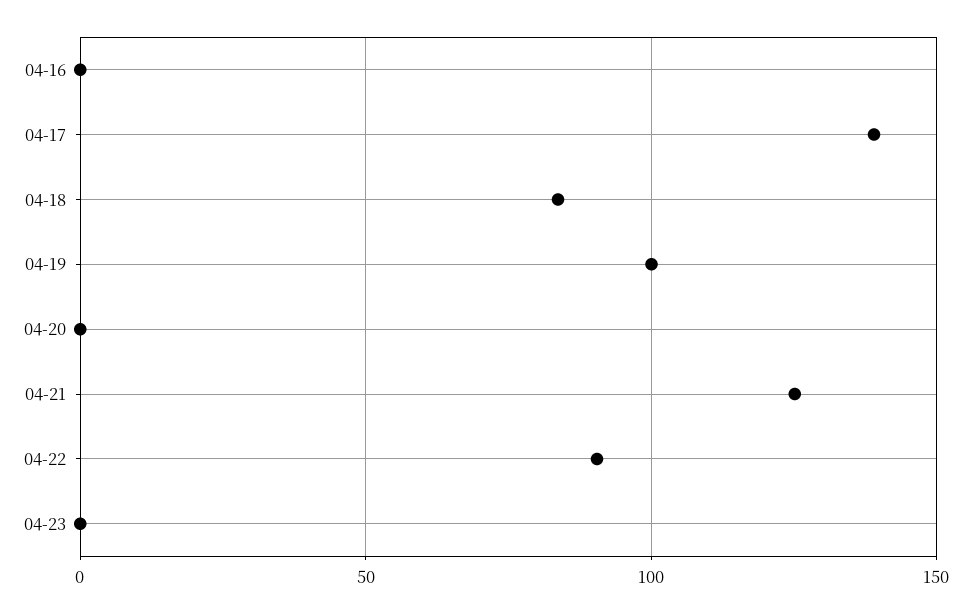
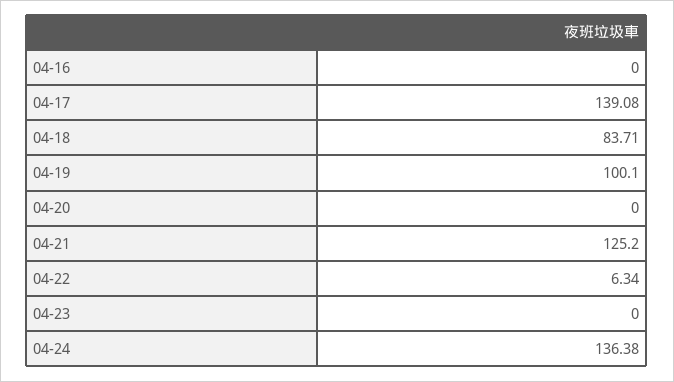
04-22: 90 -> 6.34
04-24: none -> 136.38

